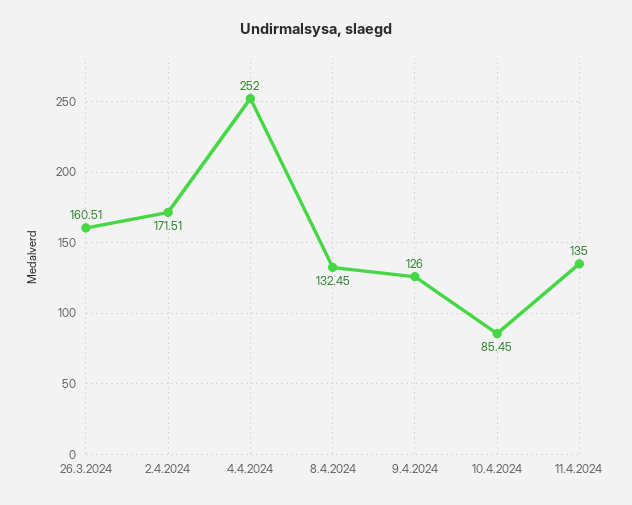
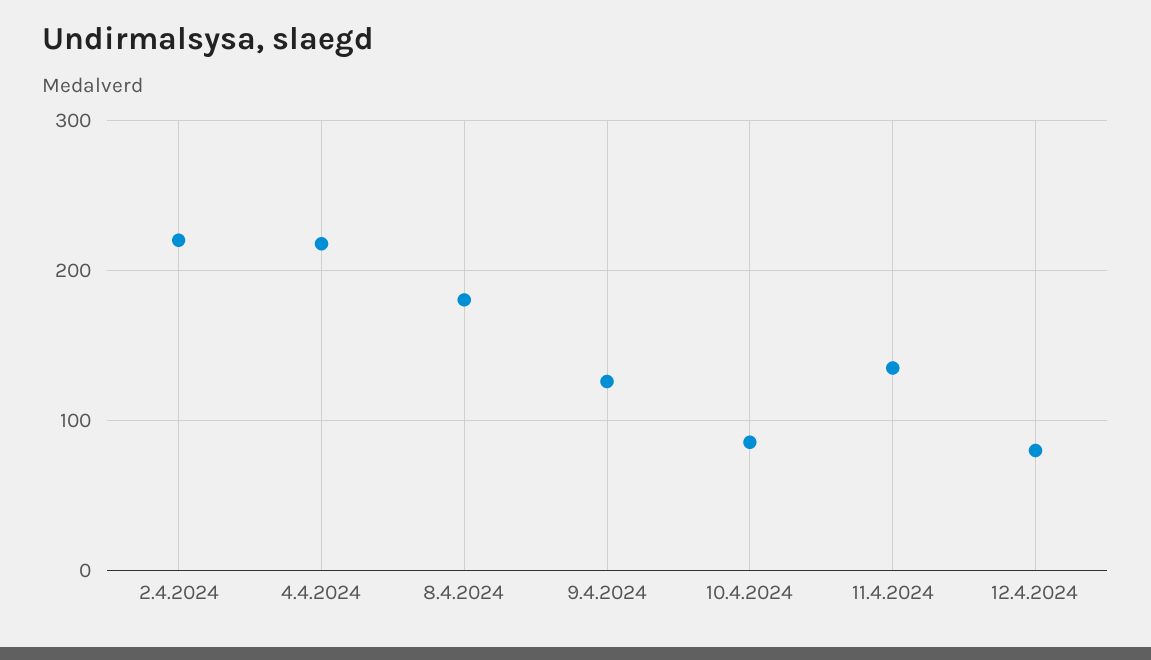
26.3.2024: 160.51 -> none
2.4.2024: 171.51 -> 220
4.4.2024: 252 -> 220
8.4.2024: 132.45 -> 180
12.4.2024: none -> 80

